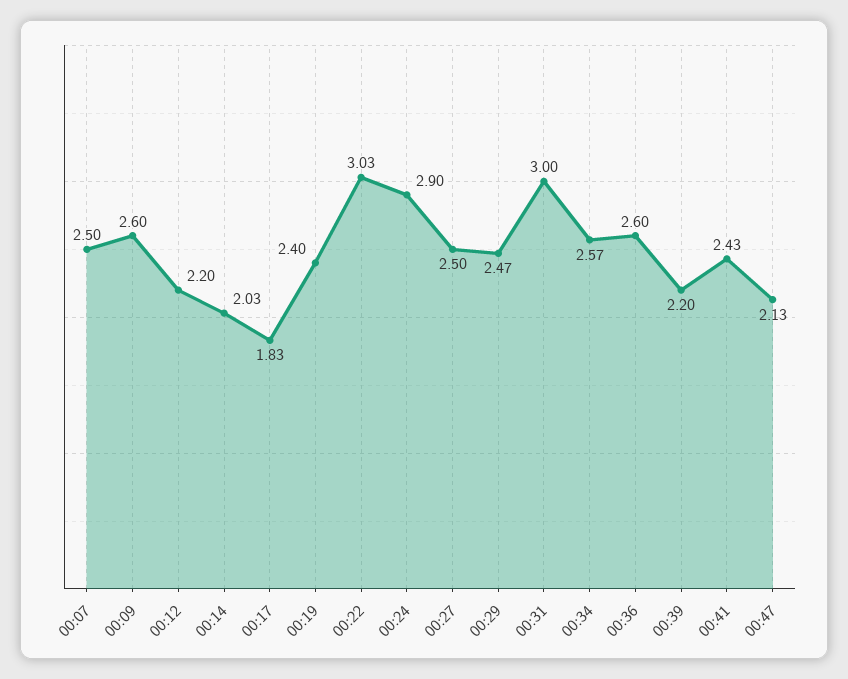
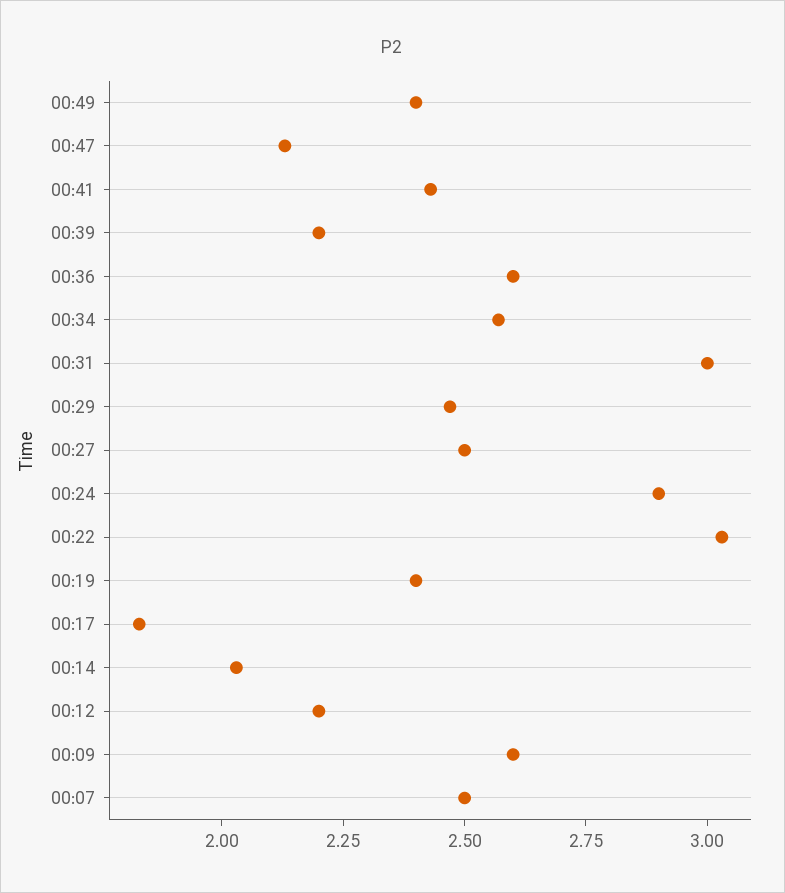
00:49: none -> 2.4

